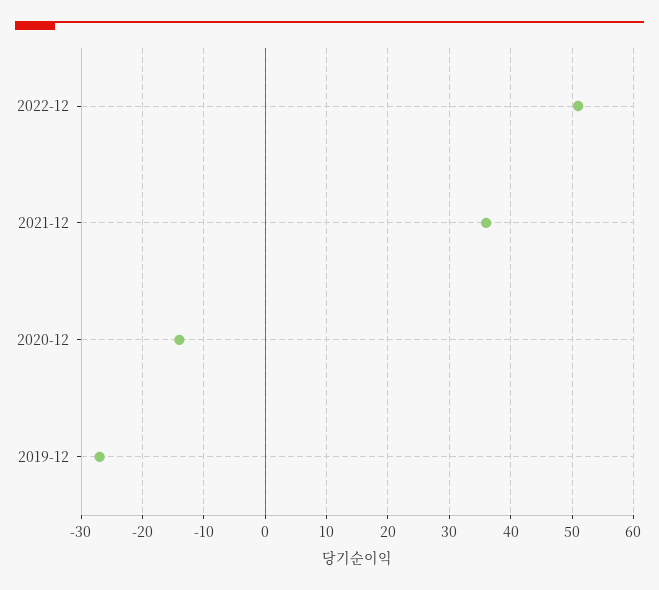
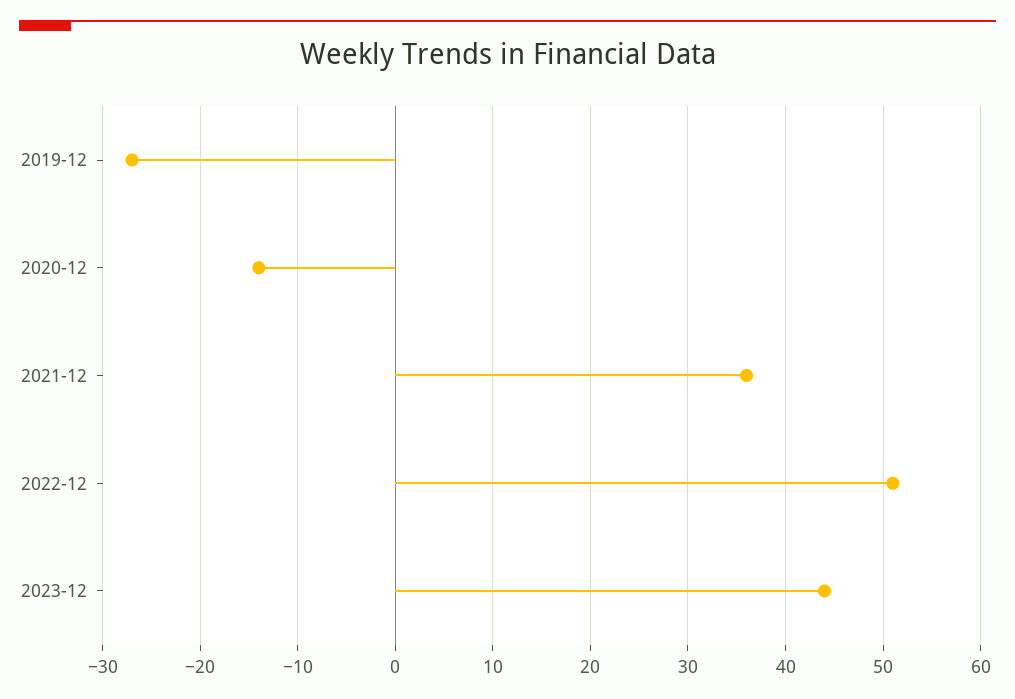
2023-12: none -> 44

